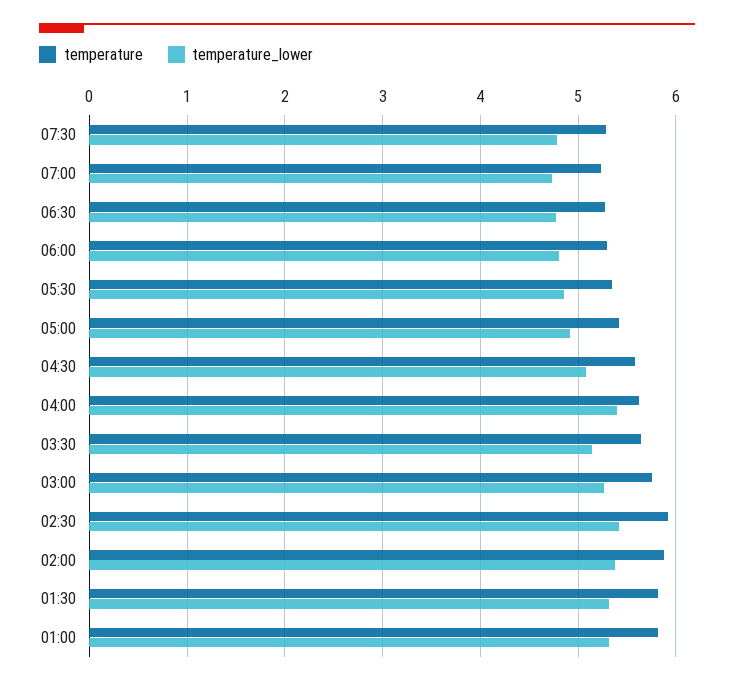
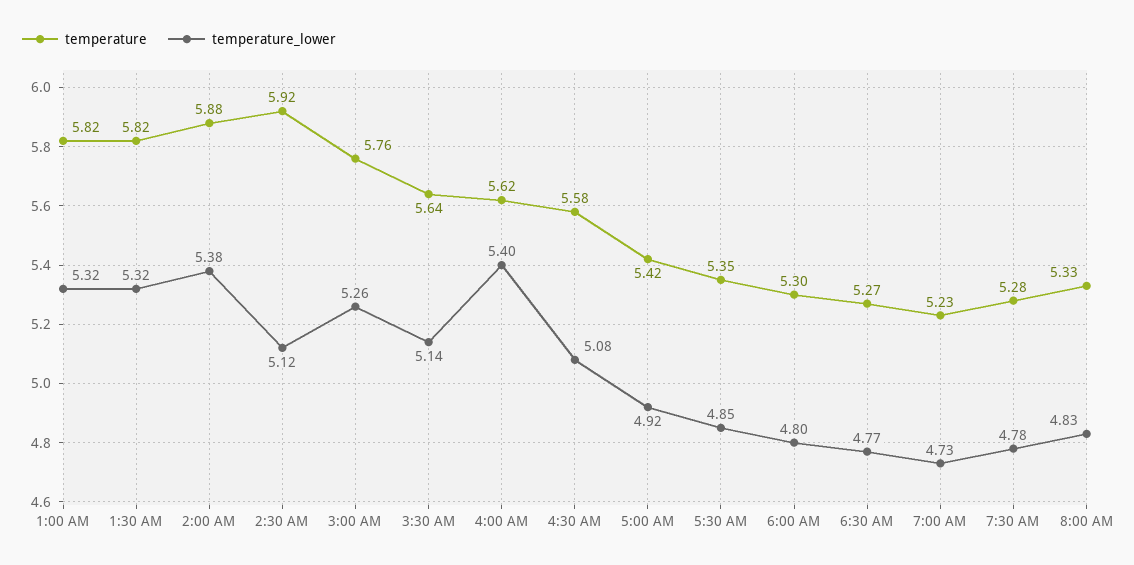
temperature_lower, 02:30: 5.4 -> 5.12
temperature, 8:00 AM: none -> 5.33
temperature_lower, 8:00 AM: none -> 4.83

